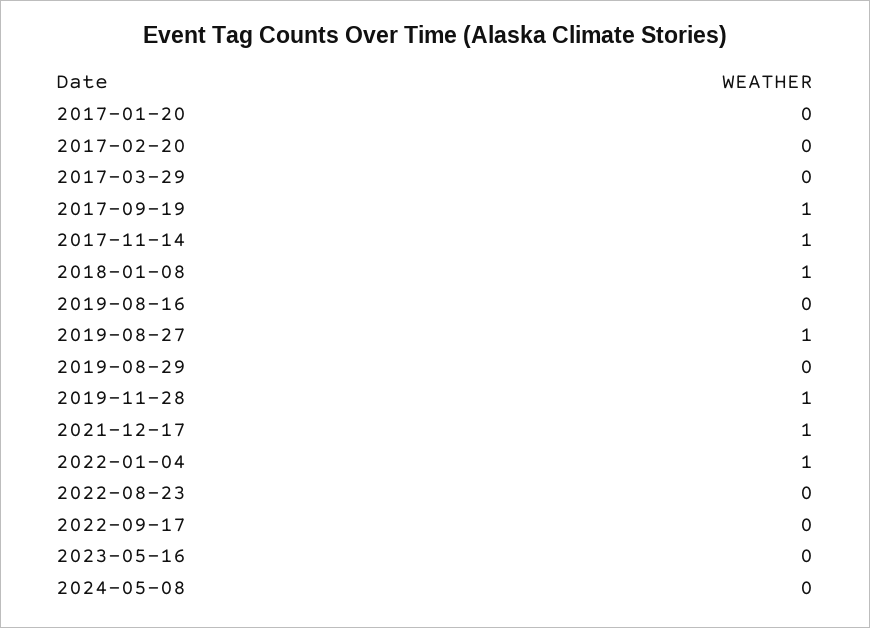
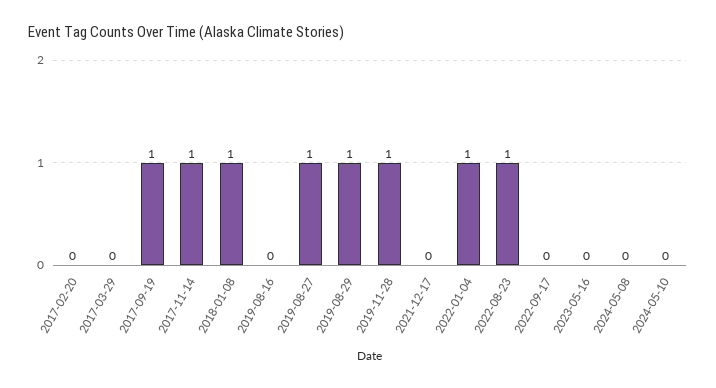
2017-01-20: 0 -> none
2019-08-29: 0 -> 1
2021-12-17: 1 -> 0
2022-08-23: 0 -> 1
2024-05-10: none -> 0

